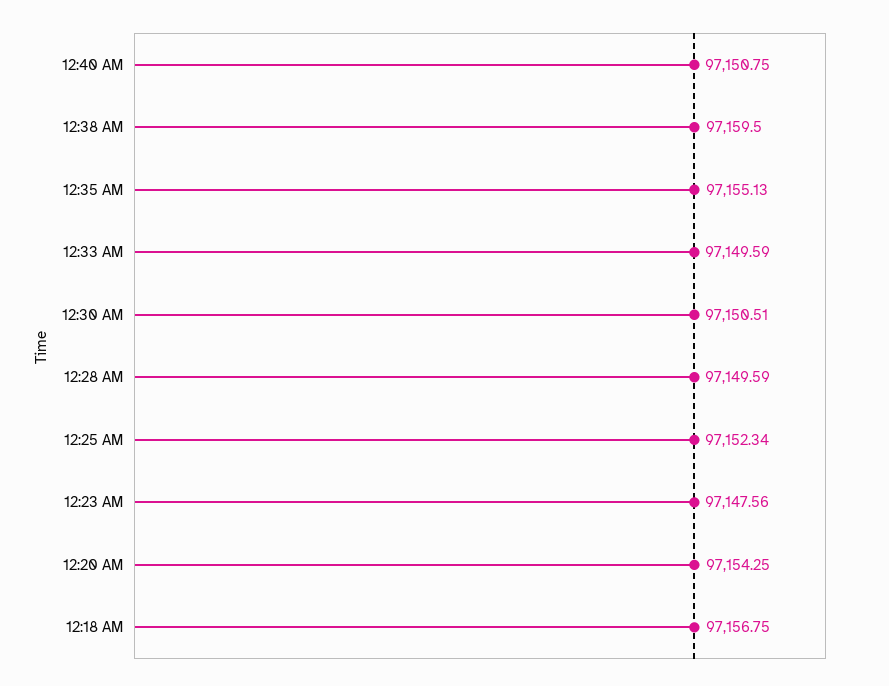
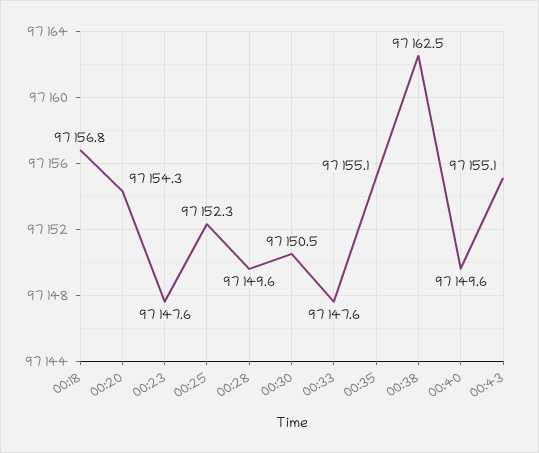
12:40 AM: 97150.75 -> 97149.6
12:38 AM: 97159.5 -> 97162.5
12:33 AM: 97149.59 -> 97147.6
00:43: none -> 97155.1

